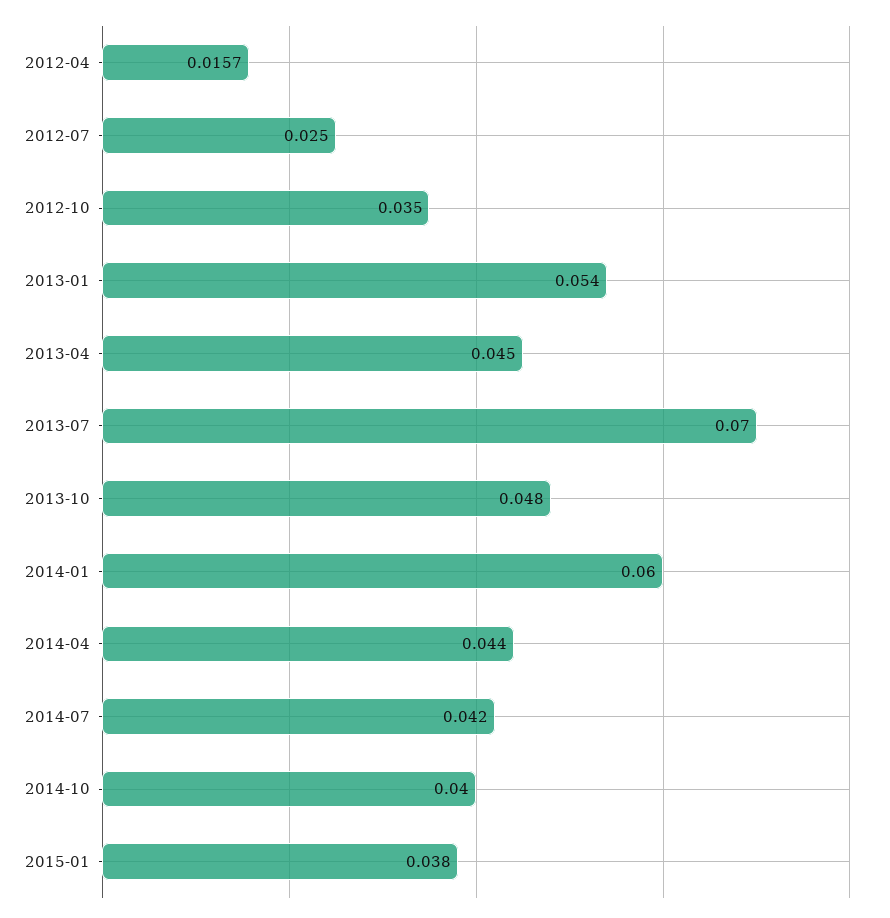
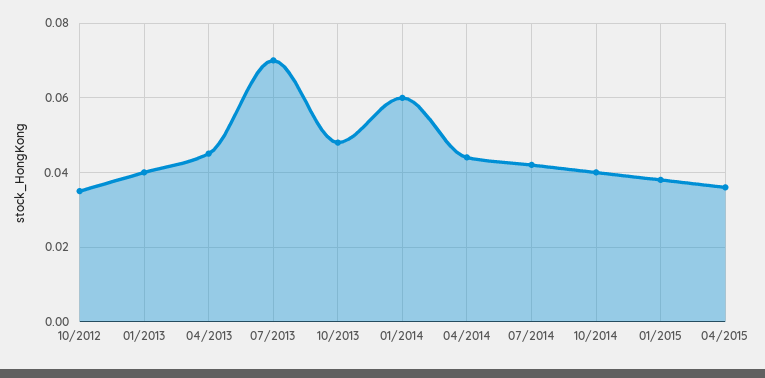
2012-04: 0.0157 -> none
2012-07: 0.025 -> none
2013-01: 0.054 -> 0.04
04/2015: none -> 0.035

